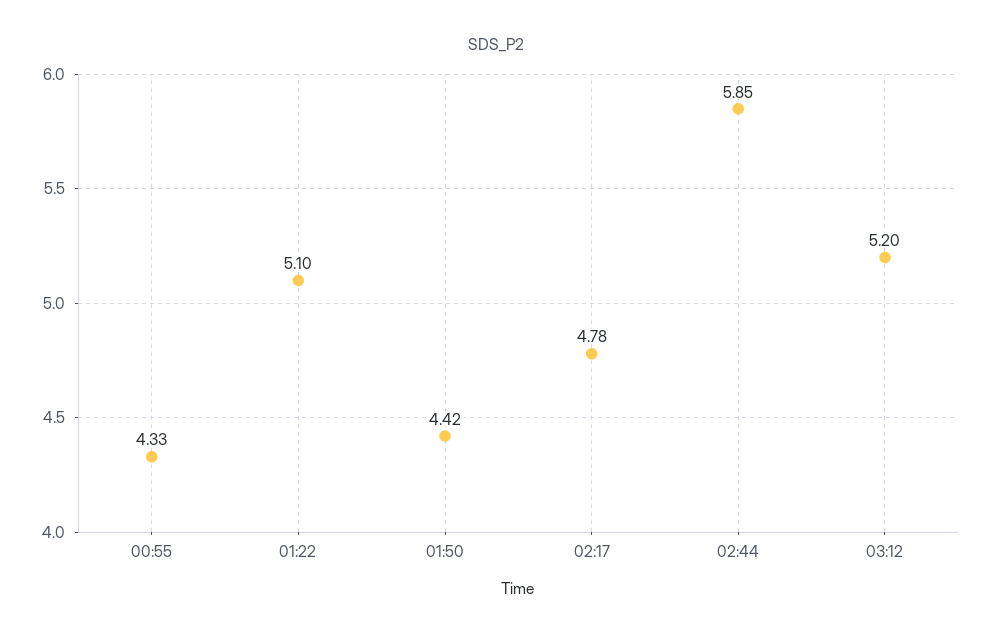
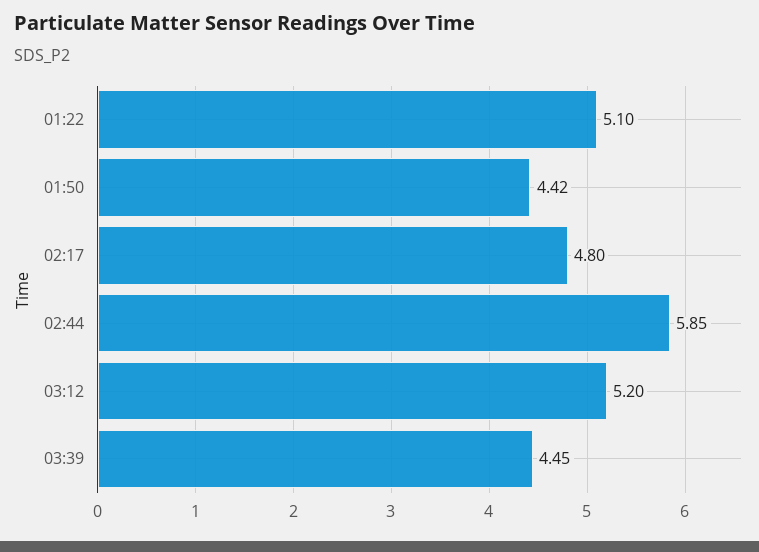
00:55: 4.33 -> none
02:17: 4.78 -> 4.8
03:39: none -> 4.45

